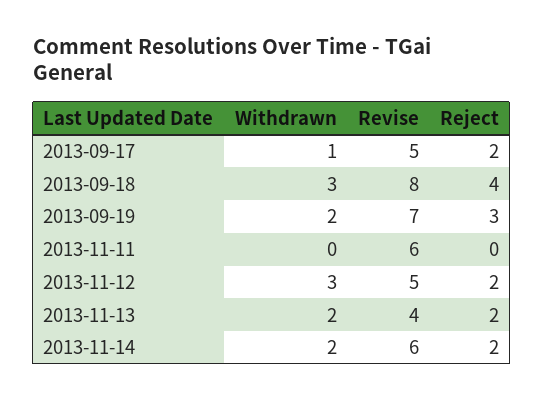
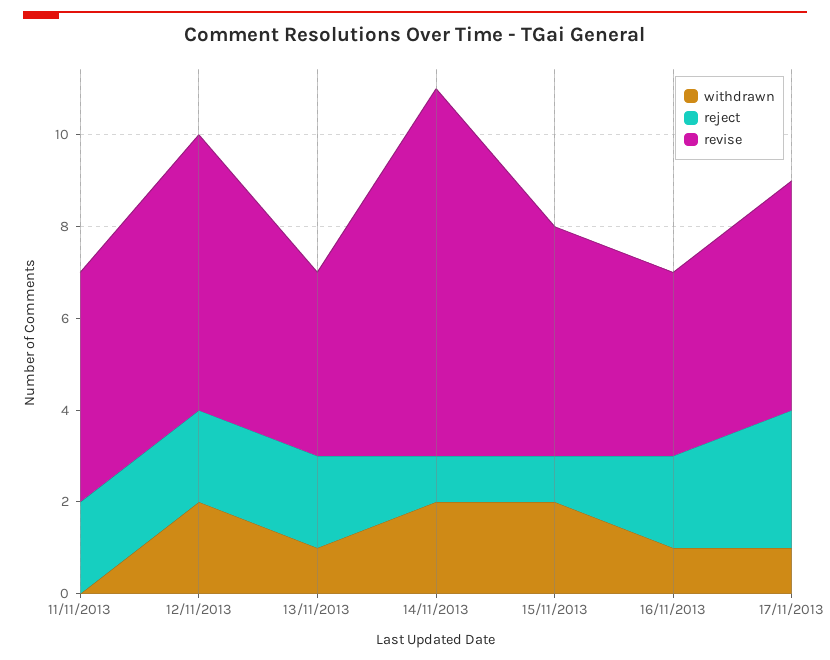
Withdrawn, 2013-09-17: 1 -> none
Revise, 2013-09-17: 5 -> none
Reject, 2013-09-17: 2 -> none
Withdrawn, 2013-09-18: 3 -> none
Revise, 2013-09-18: 8 -> none
Reject, 2013-09-18: 4 -> none
Withdrawn, 2013-09-19: 2 -> none
Revise, 2013-09-19: 7 -> none
Reject, 2013-09-19: 3 -> none
Revise, 2013-11-11: 6 -> 5
Reject, 2013-11-11: 0 -> 2
Withdrawn, 2013-11-12: 3 -> 2
Revise, 2013-11-12: 5 -> 6
Withdrawn, 2013-11-13: 2 -> 1
Revise, 2013-11-14: 6 -> 8
Reject, 2013-11-14: 2 -> 1
Withdrawn, 15/11/2013: none -> 2
Reject, 15/11/2013: none -> 1
Revise, 15/11/2013: none -> 5
Withdrawn, 16/11/2013: none -> 1
Reject, 16/11/2013: none -> 2
Revise, 16/11/2013: none -> 4
Withdrawn, 17/11/2013: none -> 1
Reject, 17/11/2013: none -> 3
Revise, 17/11/2013: none -> 5

